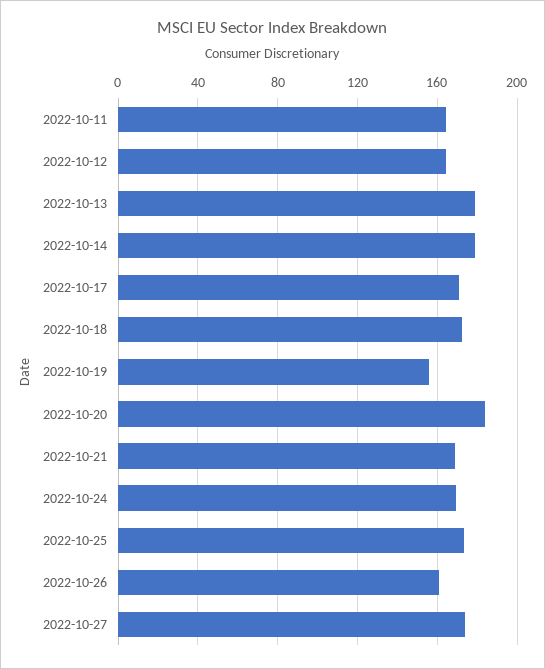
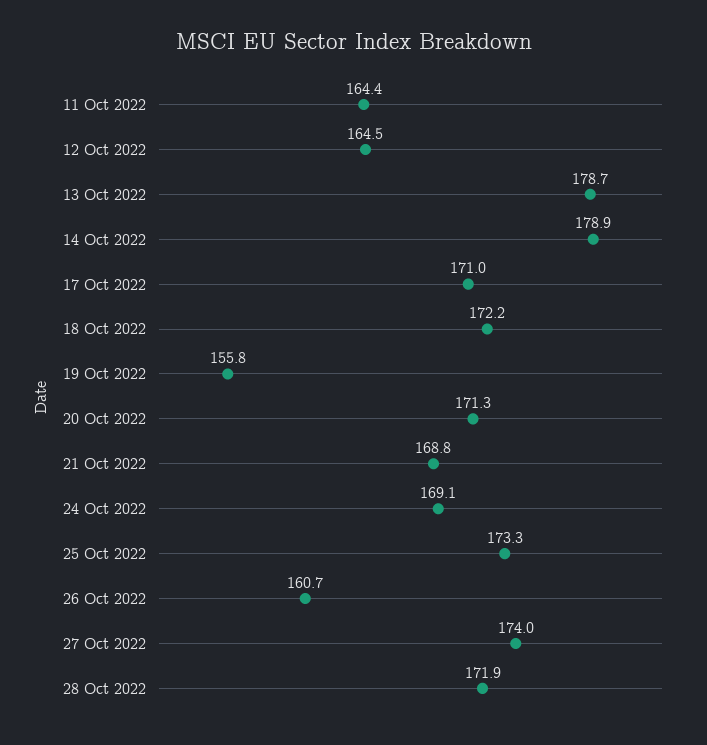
2022-10-20: 185 -> 171.3
28 Oct 2022: none -> 171.9

